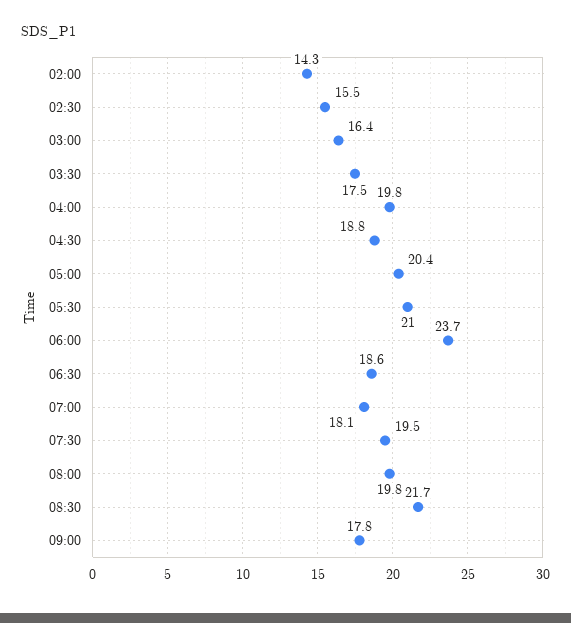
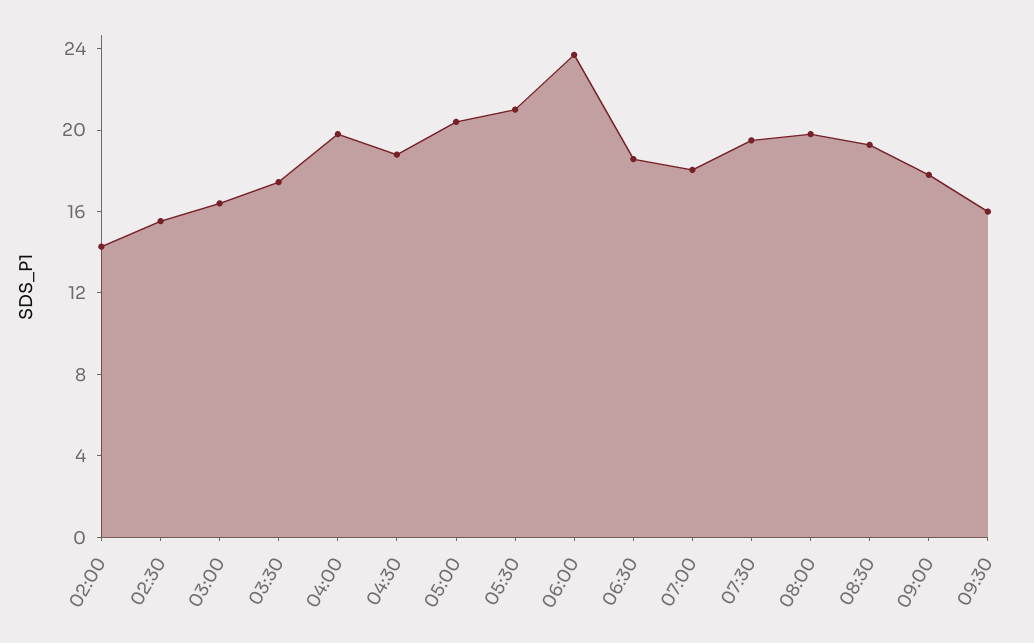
08:30: 21.7 -> 19
09:30: none -> 16

